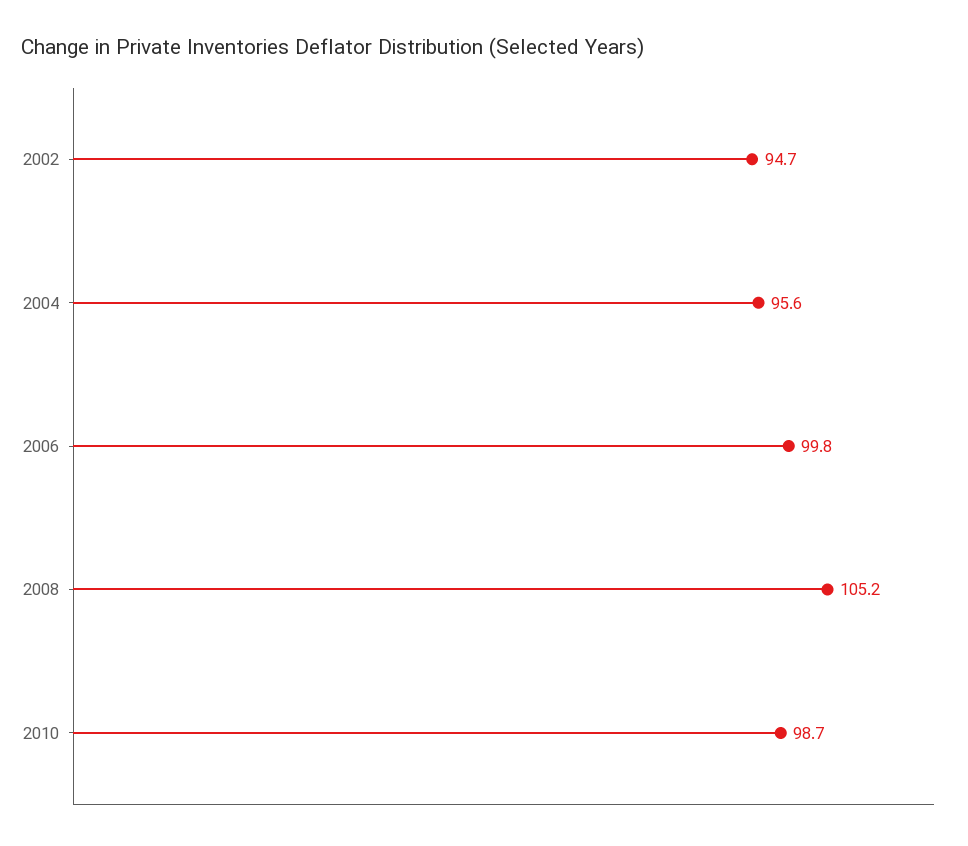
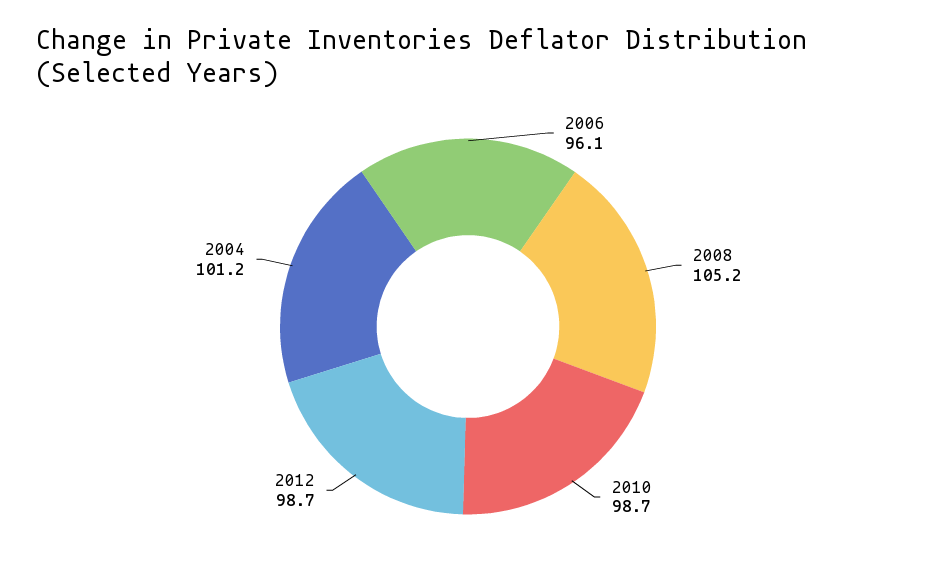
2002: 94.7 -> none
2004: 95.6 -> 101.2
2006: 99.8 -> 96.1
2012: none -> 98.7

